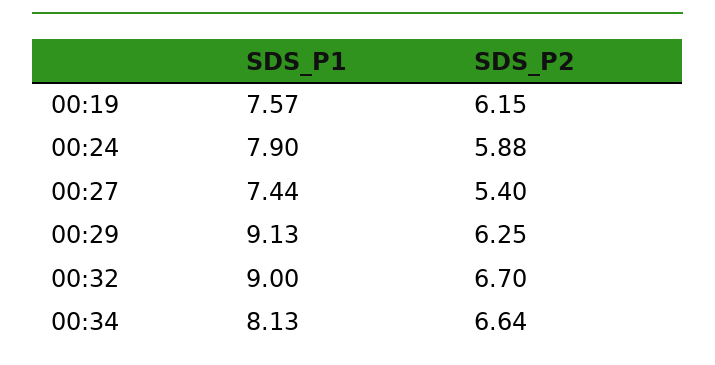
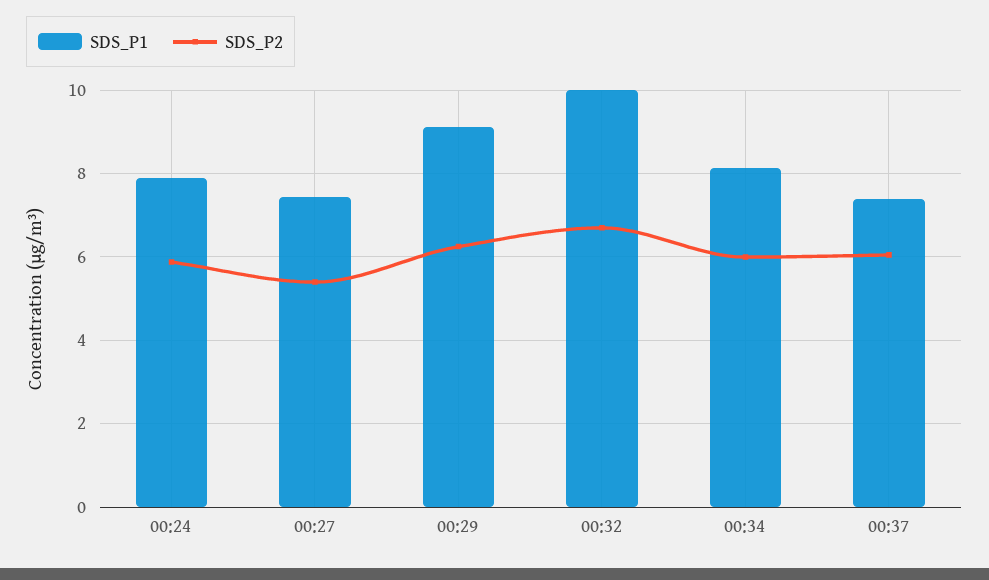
SDS_P1, 00:19: 7.57 -> none
SDS_P2, 00:19: 6.15 -> none
SDS_P1, 00:32: 9 -> 10
SDS_P2, 00:34: 6.64 -> 6
SDS_P1, 00:37: none -> 7.4
SDS_P2, 00:37: none -> 6

